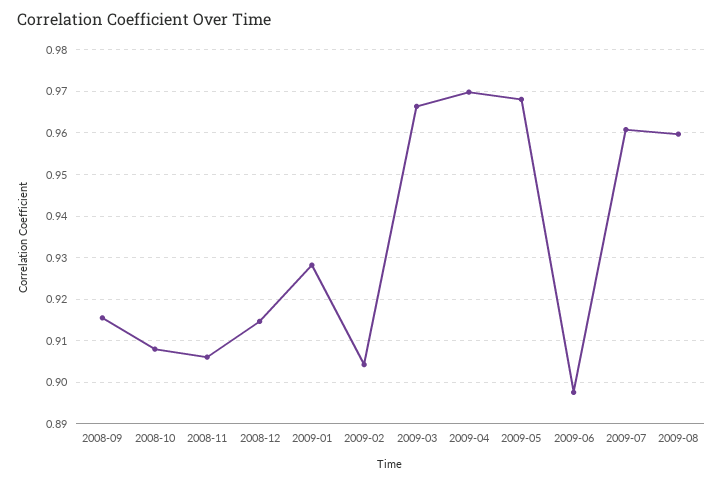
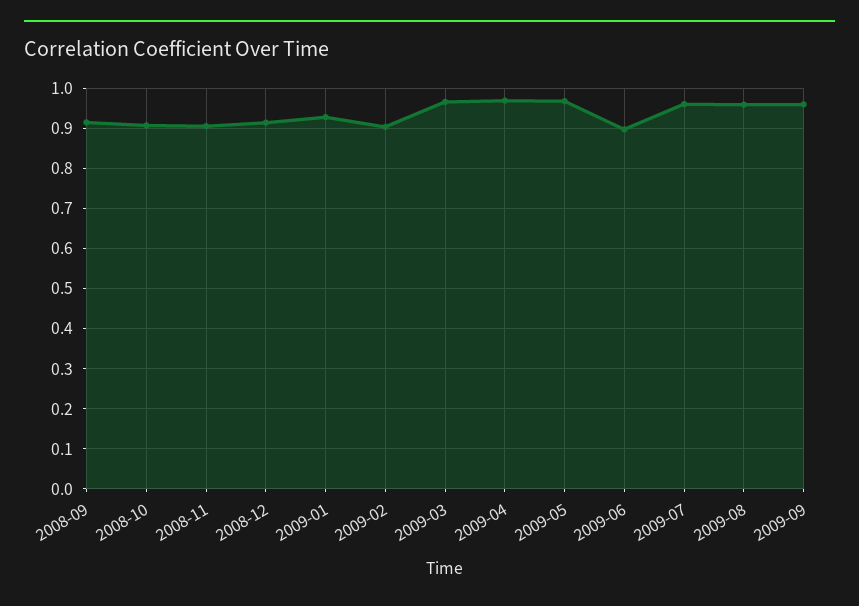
2009-09: none -> 0.96

